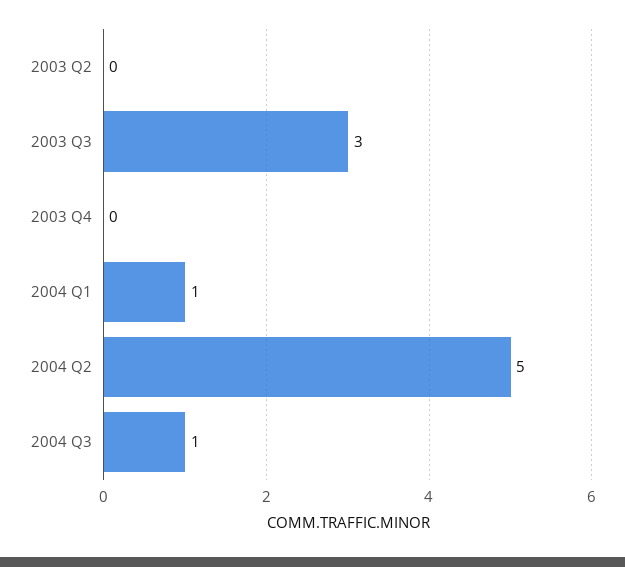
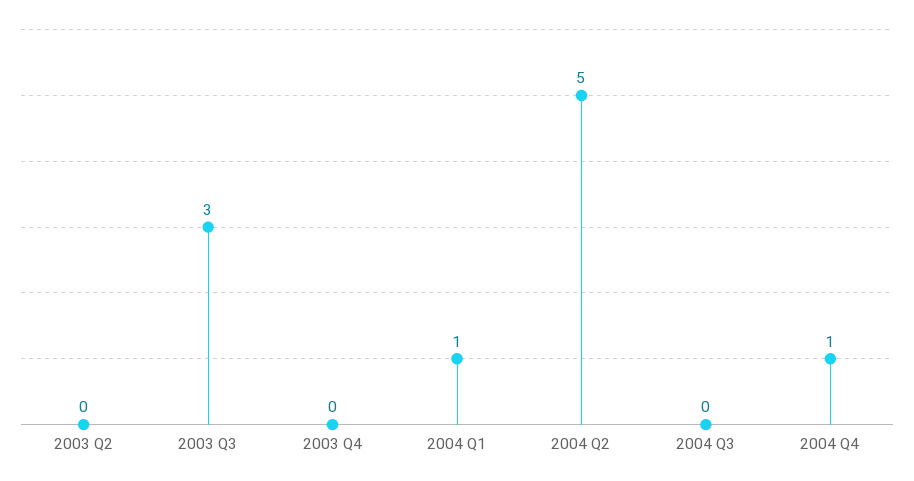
2004 Q3: 1 -> 0
2004 Q4: none -> 1

